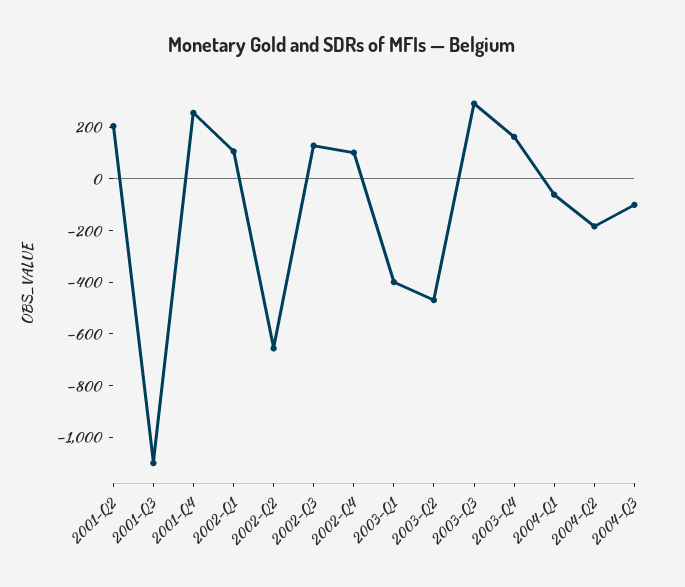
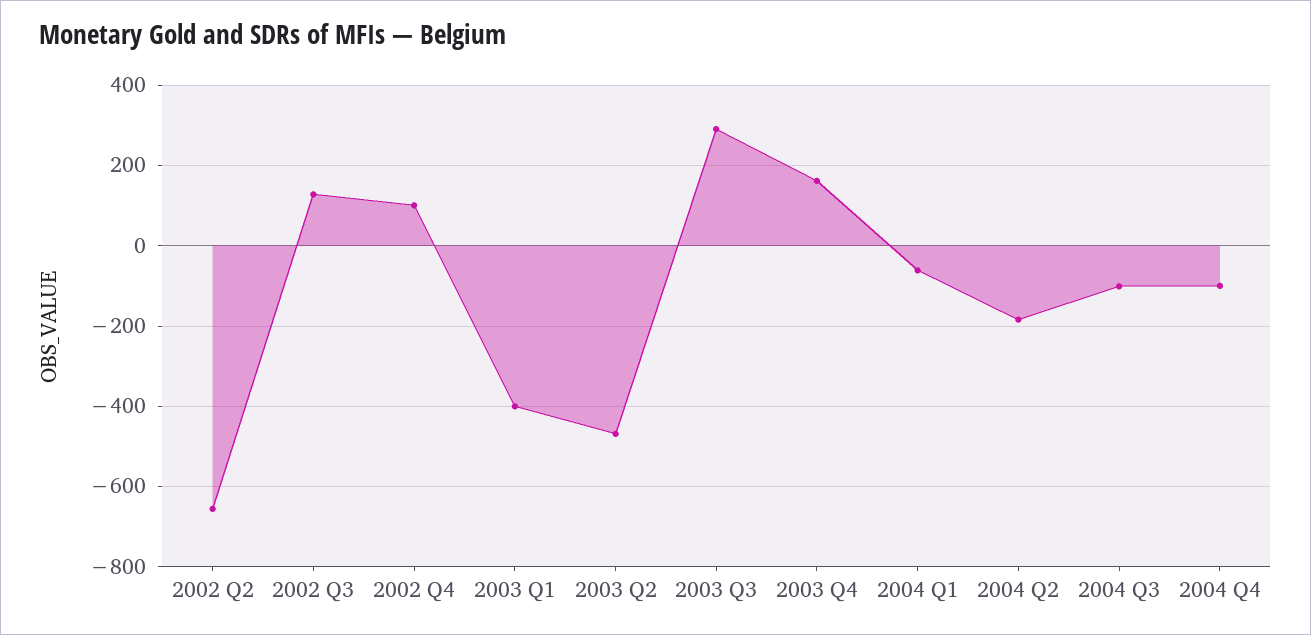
2001-Q2: 200 -> none
2001-Q3: -1100 -> none
2001-Q4: 250 -> none
2002-Q1: 100 -> none
2004 Q4: none -> -100

